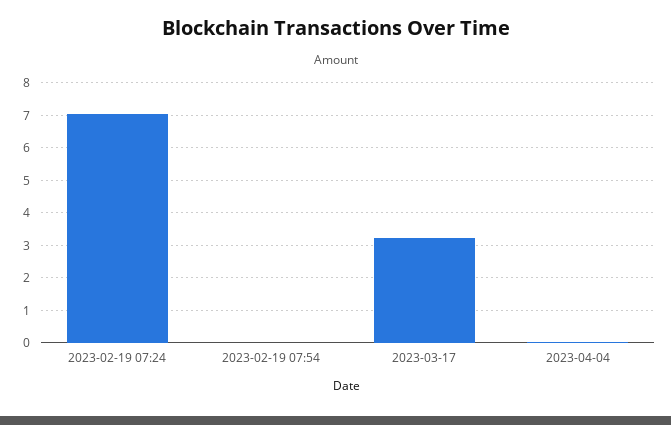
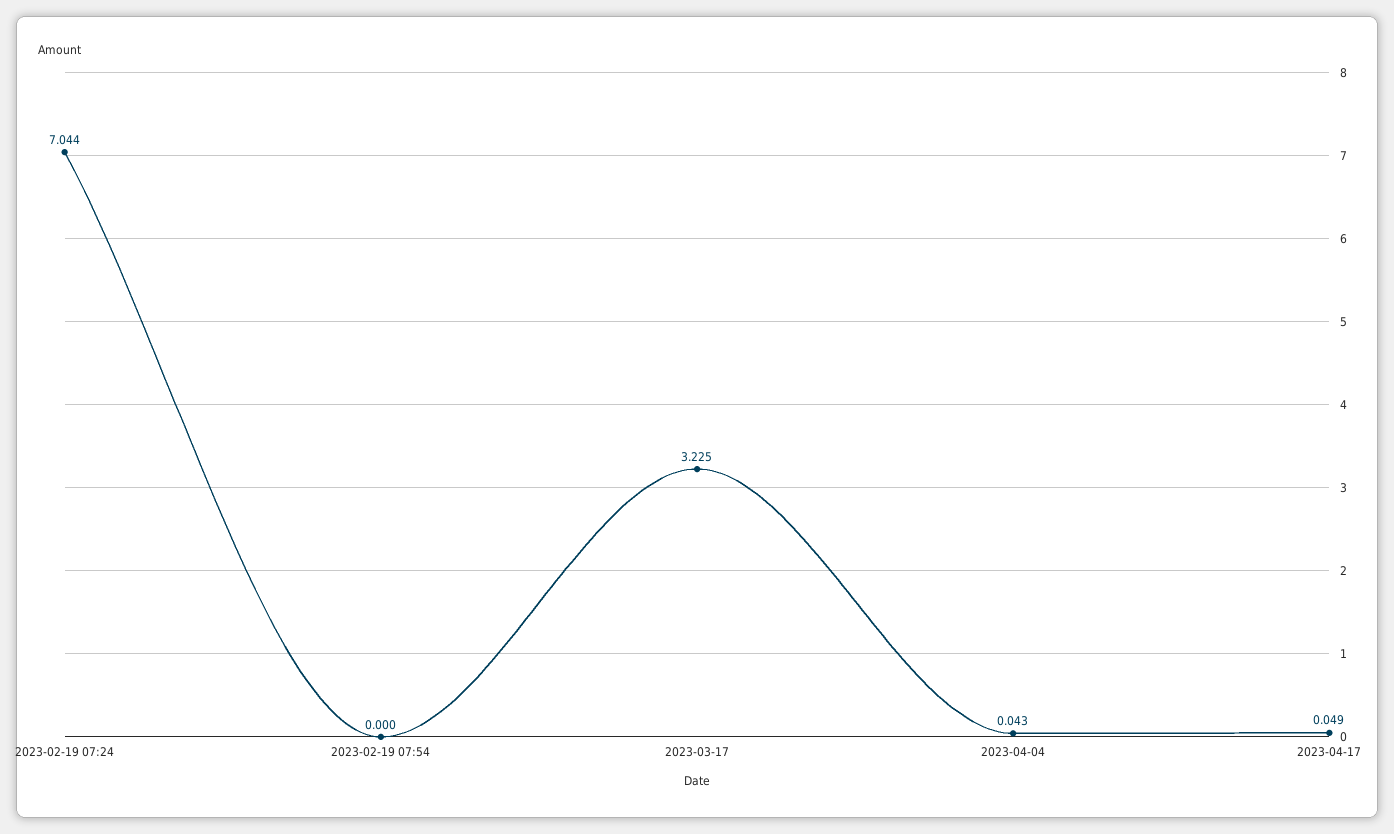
2023-04-17: none -> 0.049

